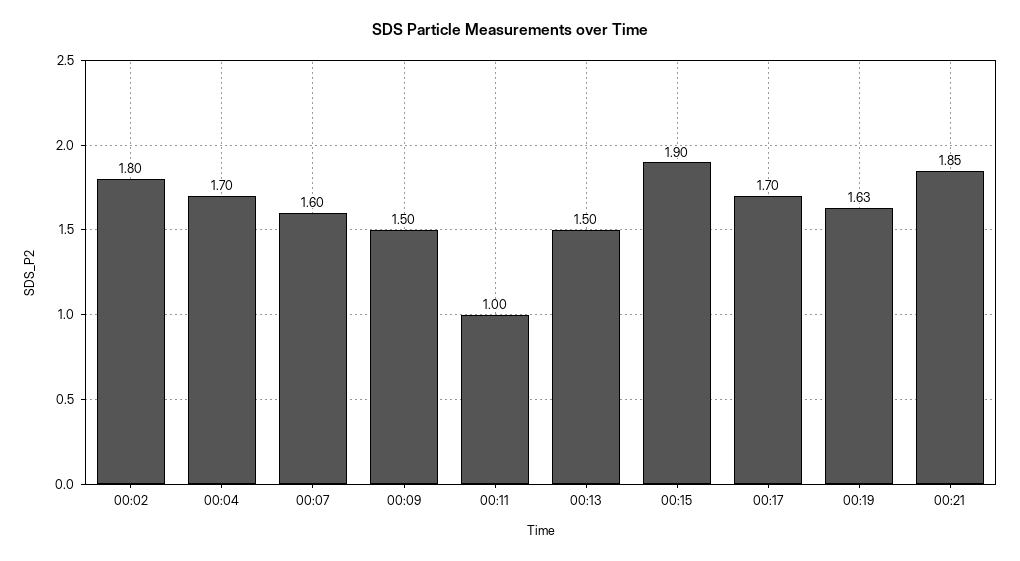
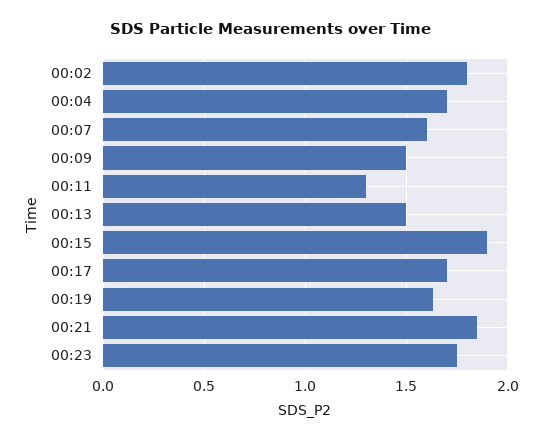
00:11: 1 -> 1.3
00:23: none -> 1.75

